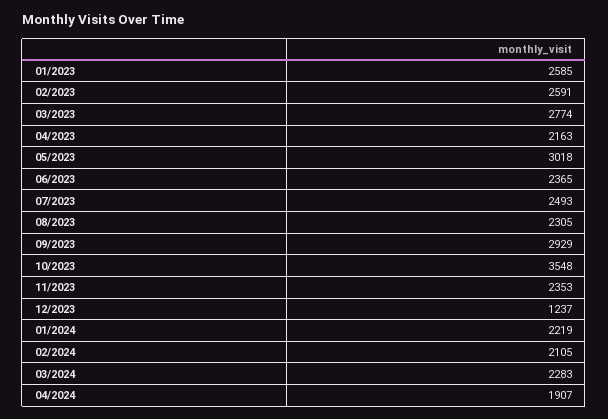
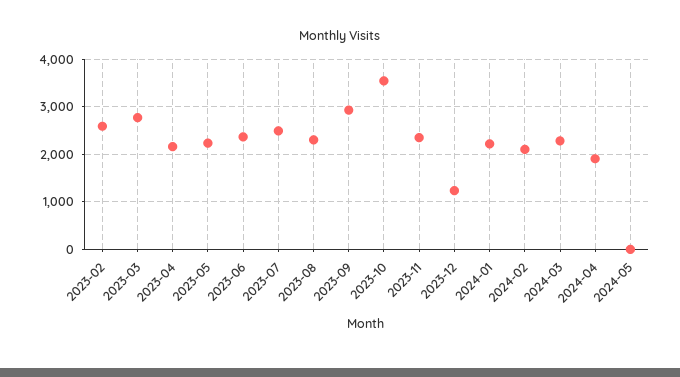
01/2023: 2585 -> none
05/2023: 3018 -> 2200
2024-05: none -> 0

